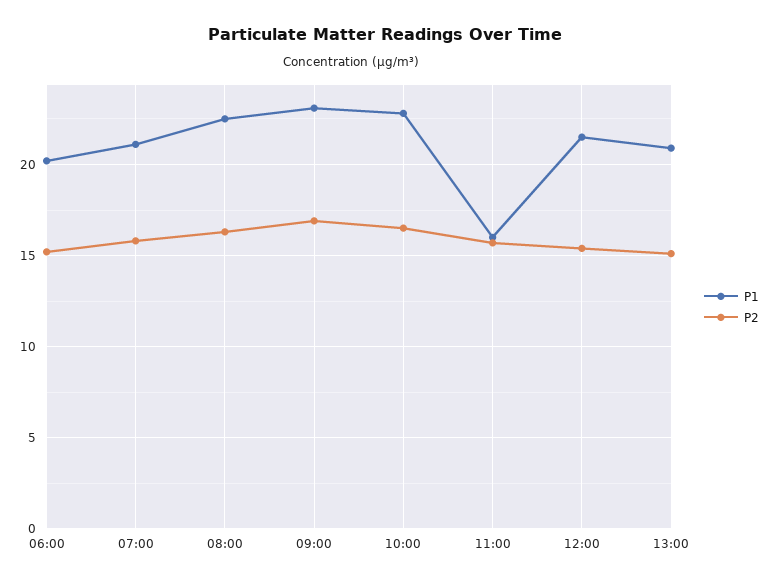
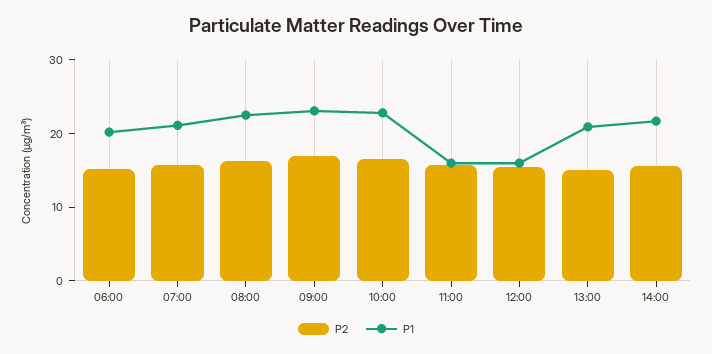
P1, 12:00: 21.5 -> 16
P2, 14:00: none -> 16
P1, 14:00: none -> 22

